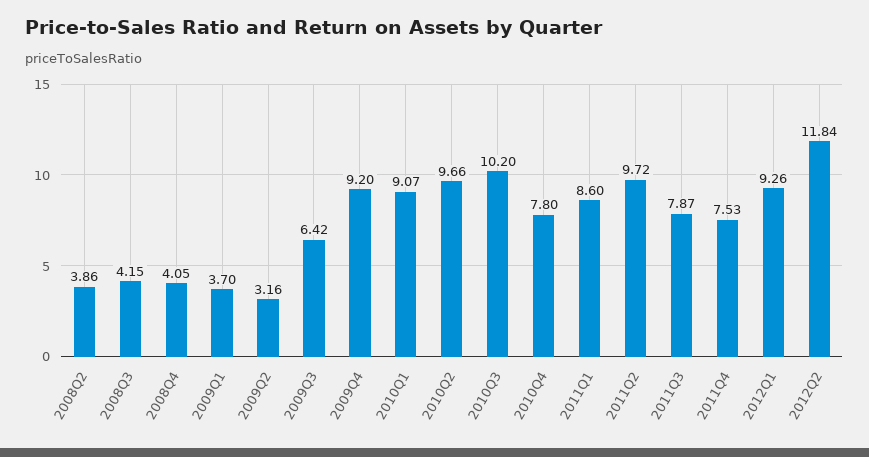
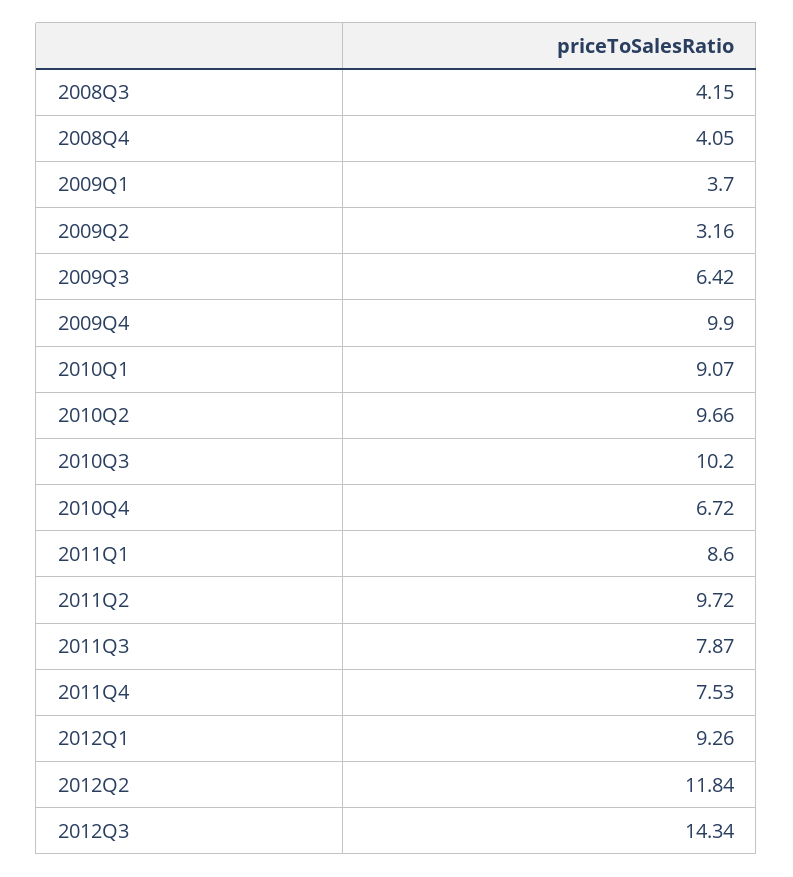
2008Q2: 3.86 -> none
2009Q4: 9.2 -> 9.9
2010Q4: 7.8 -> 6.72
2012Q3: none -> 14.34

